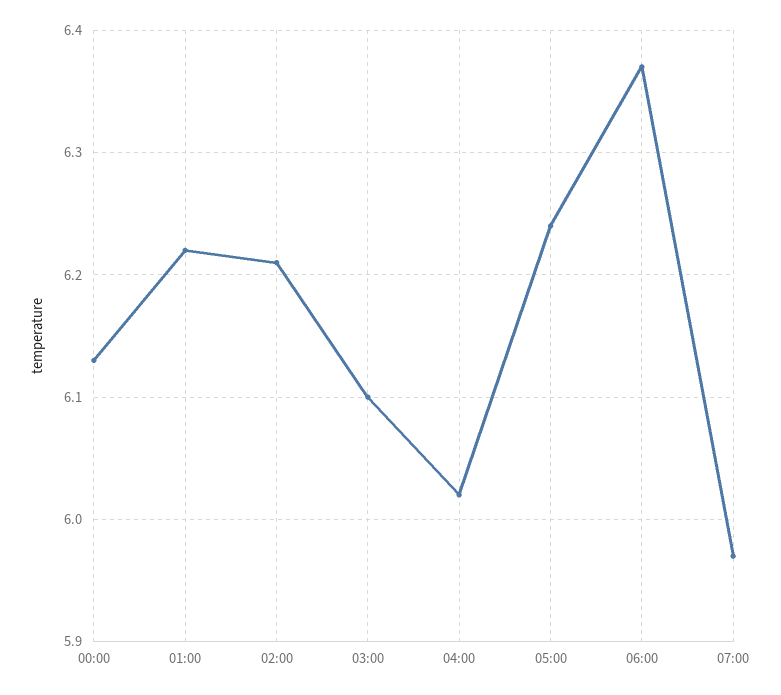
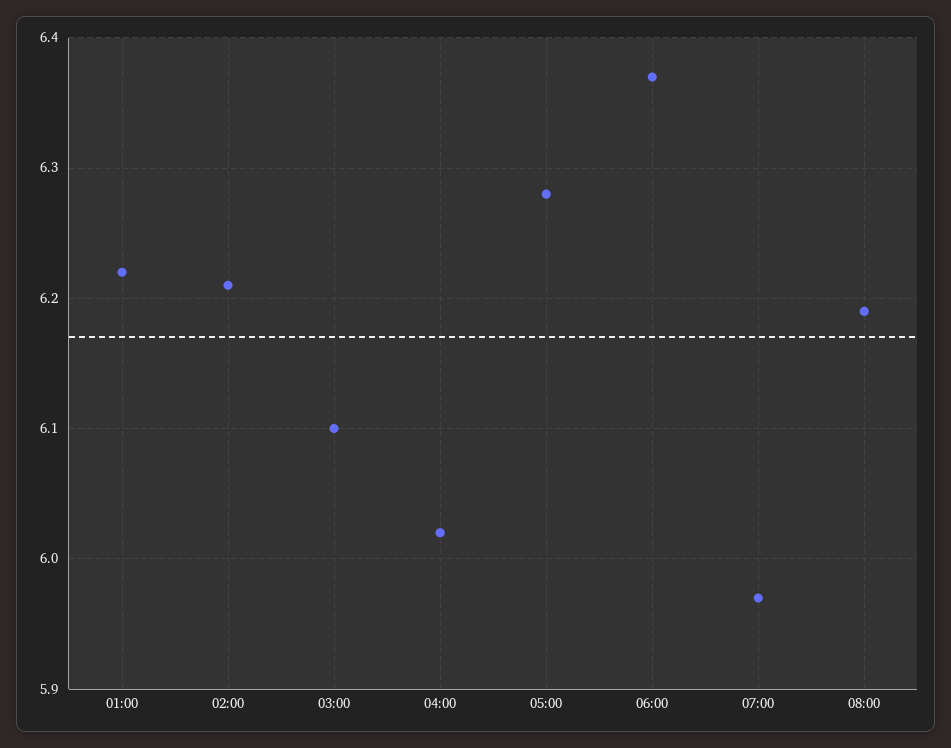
00:00: 6.13 -> none
05:00: 6.24 -> 6.28
08:00: none -> 6.19

